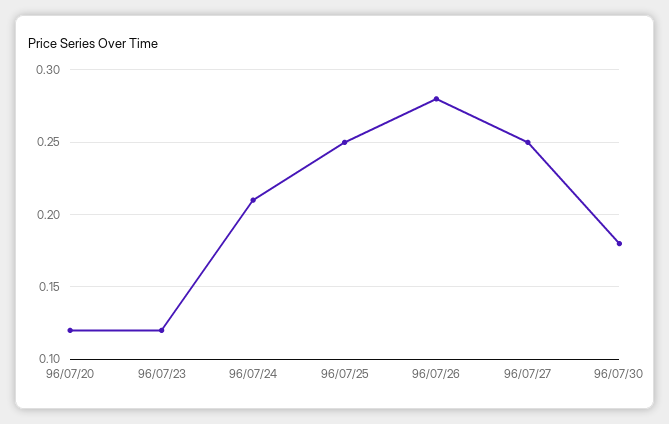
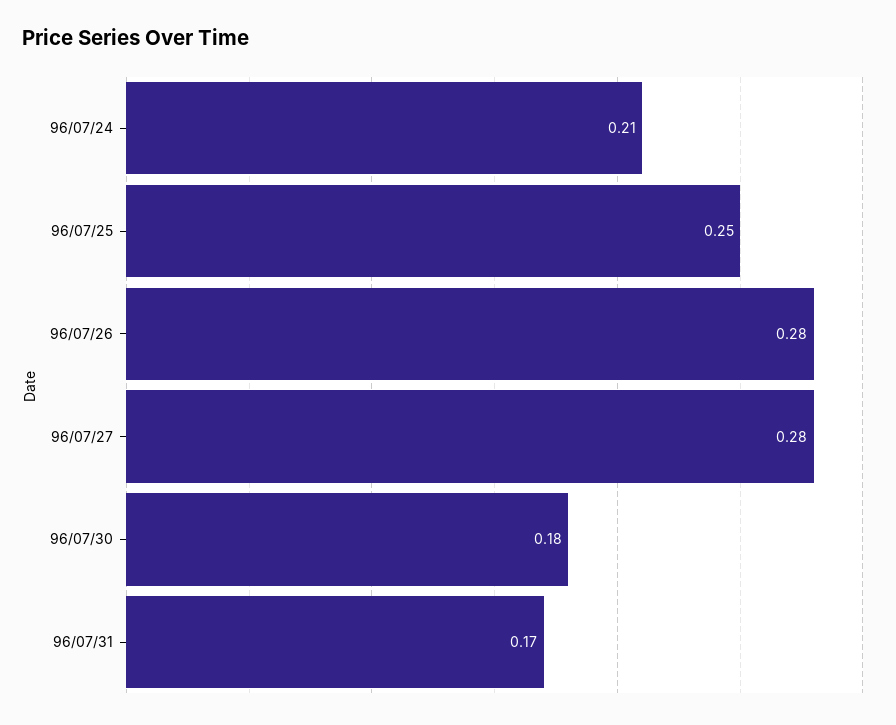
96/07/20: 0.12 -> none
96/07/23: 0.12 -> none
96/07/27: 0.25 -> 0.28
96/07/31: none -> 0.17

